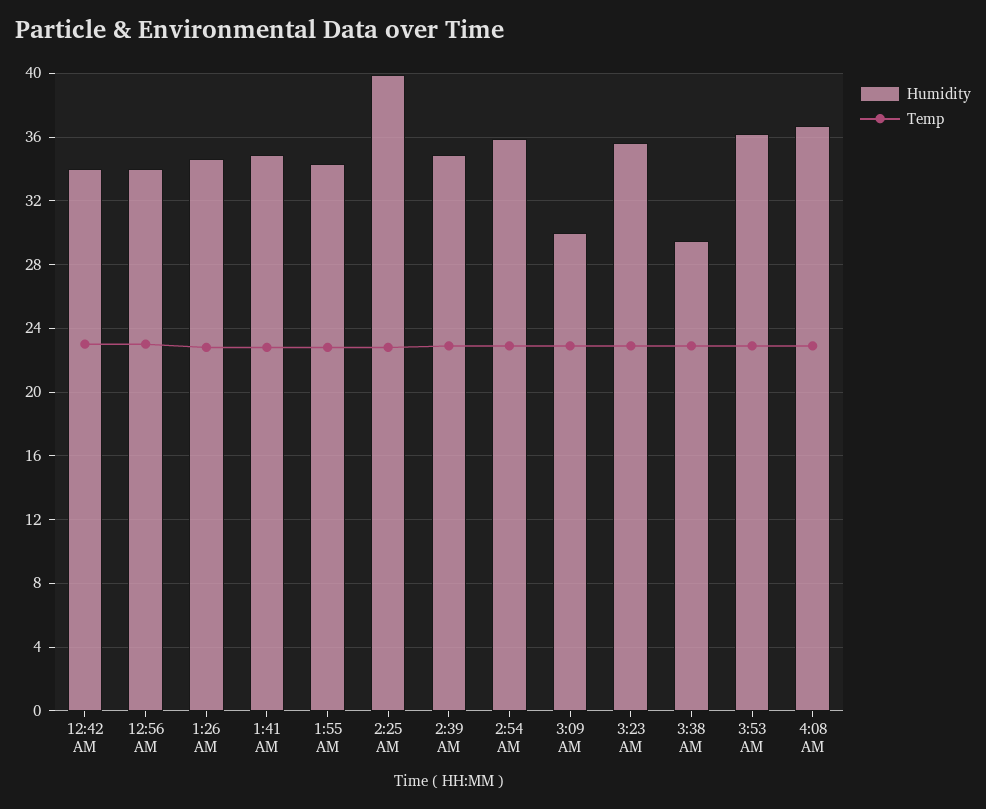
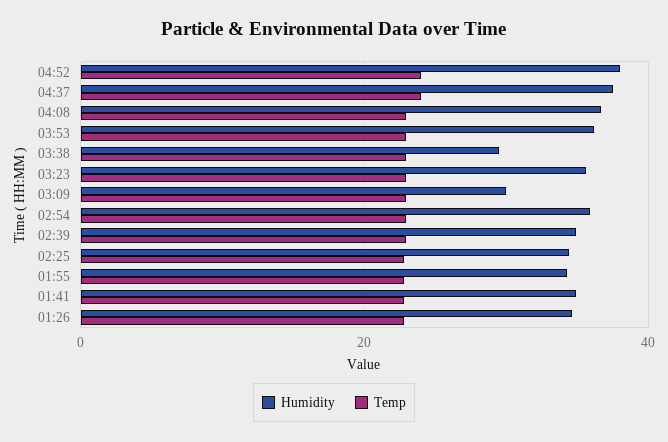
Humidity, 12:42 AM: 34 -> none
Temp, 12:42 AM: 23 -> none
Humidity, 12:56 AM: 34 -> none
Temp, 12:56 AM: 23 -> none
Humidity, 2:25 AM: 40 -> 34
Humidity, 04:52: none -> 38
Temp, 04:52: none -> 24
Humidity, 04:37: none -> 38
Temp, 04:37: none -> 24

